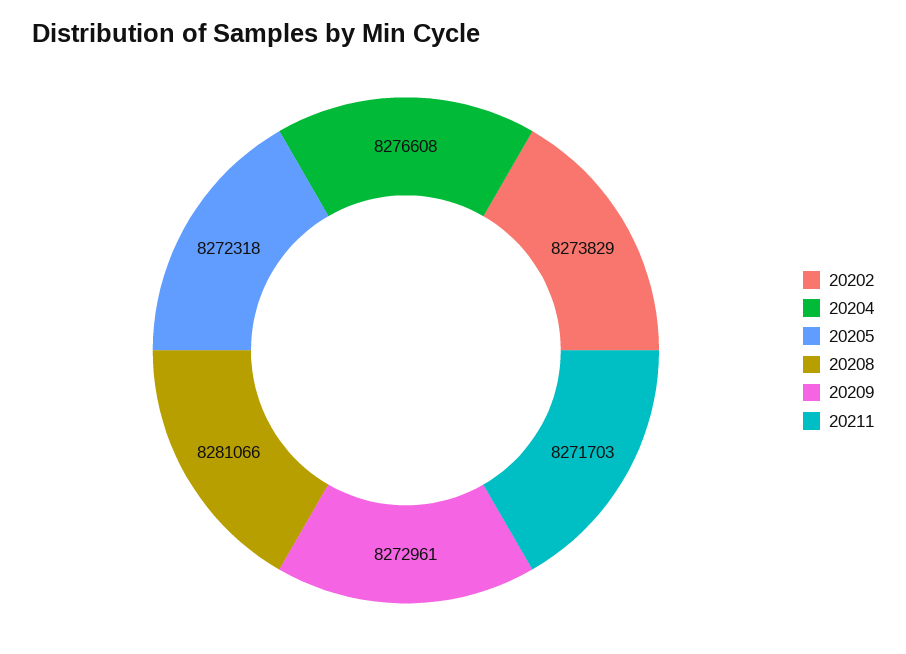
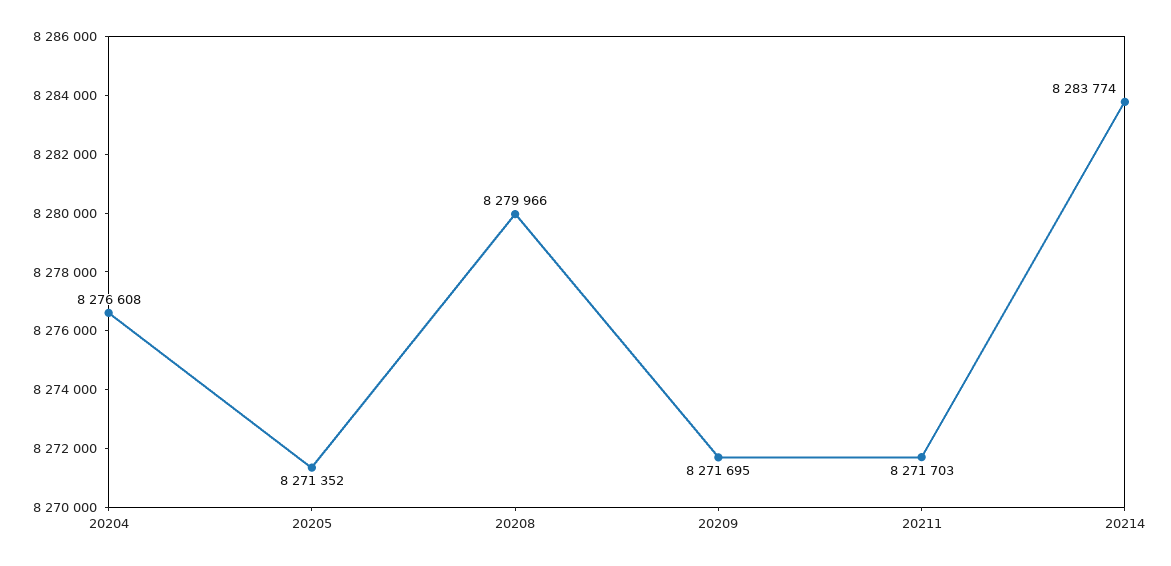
20202: 8273829 -> none
20205: 8272318 -> 8271352
20208: 8281066 -> 8279966
20209: 8272961 -> 8271695
20214: none -> 8283774

